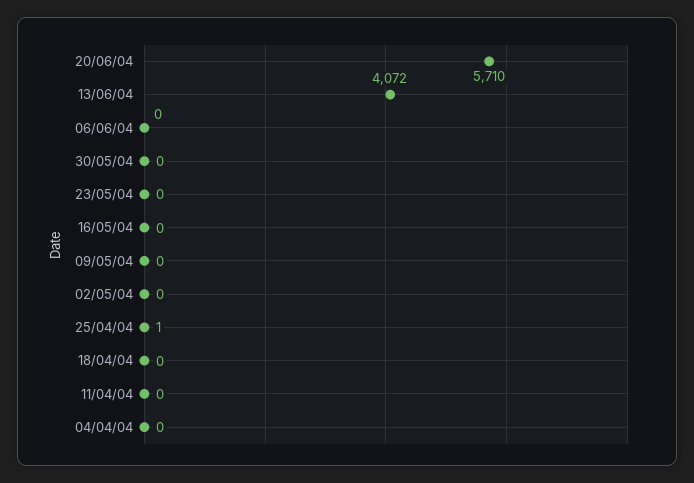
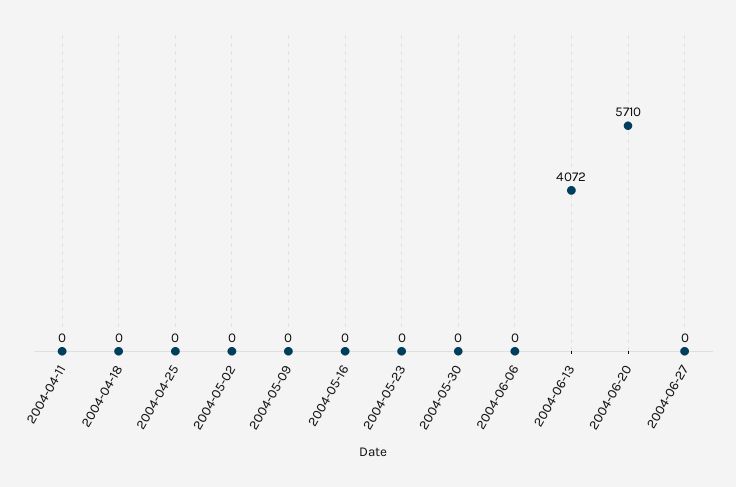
25/04/04: 1 -> 0
04/04/04: 0 -> none
2004-06-27: none -> 0

